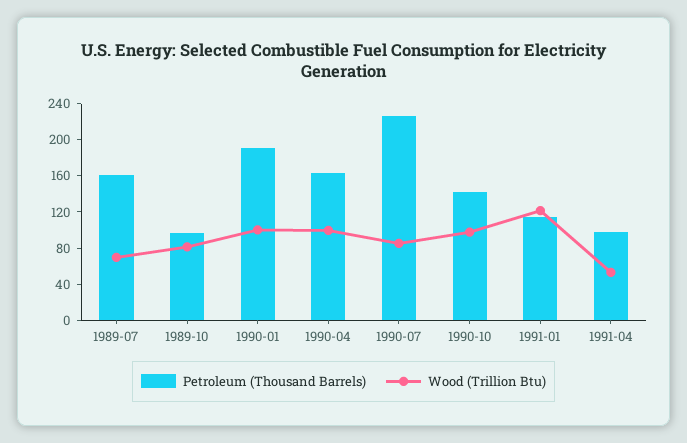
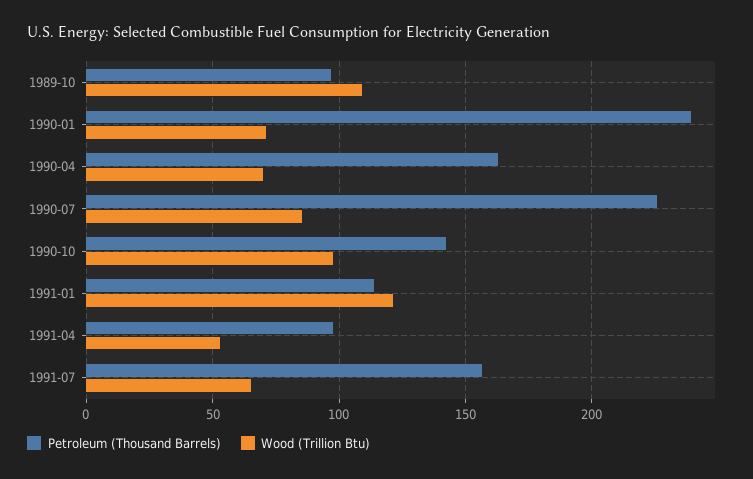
Petroleum (Thousand Barrels), 1989-07: 160 -> none
Wood (Trillion Btu), 1989-07: 70 -> none
Wood (Trillion Btu), 1989-10: 80 -> 110
Petroleum (Thousand Barrels), 1990-01: 190 -> 240
Wood (Trillion Btu), 1990-01: 100 -> 70
Wood (Trillion Btu), 1990-04: 100 -> 70
Petroleum (Thousand Barrels), 1991-07: none -> 155
Wood (Trillion Btu), 1991-07: none -> 65

